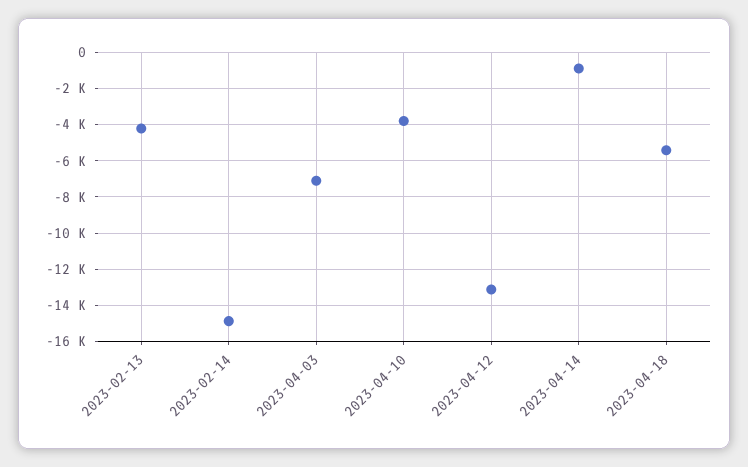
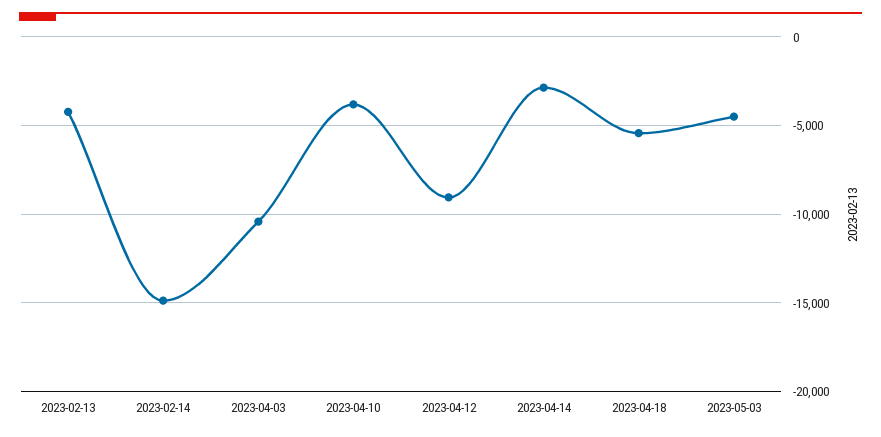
2023-04-03: -7000 -> -10500
2023-04-12: -13000 -> -9000
2023-04-14: -1000 -> -3000
2023-05-03: none -> -4500

